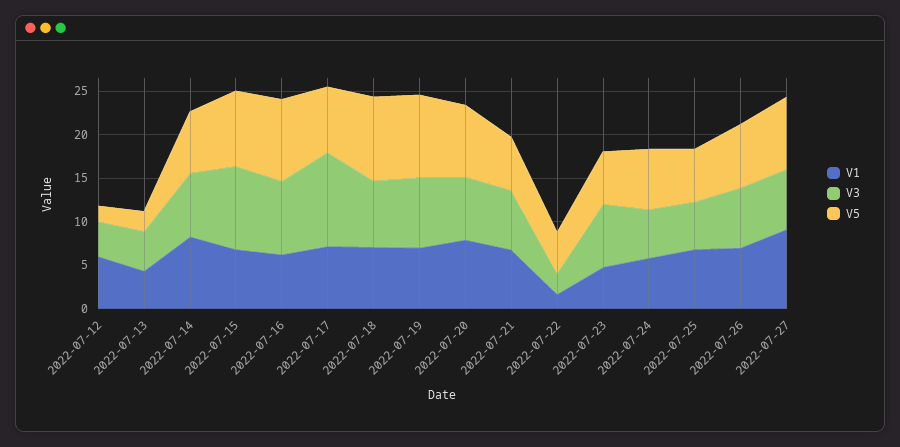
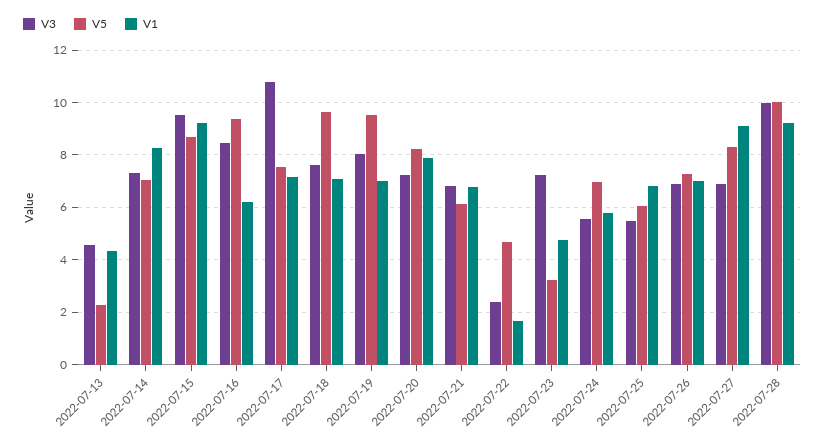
V1, 2022-07-12: 6 -> none
V3, 2022-07-12: 4 -> none
V5, 2022-07-12: 2 -> none
V1, 2022-07-15: 7 -> 9.25
V5, 2022-07-23: 6 -> 3.25
V3, 2022-07-28: none -> 10
V5, 2022-07-28: none -> 10
V1, 2022-07-28: none -> 9.25

